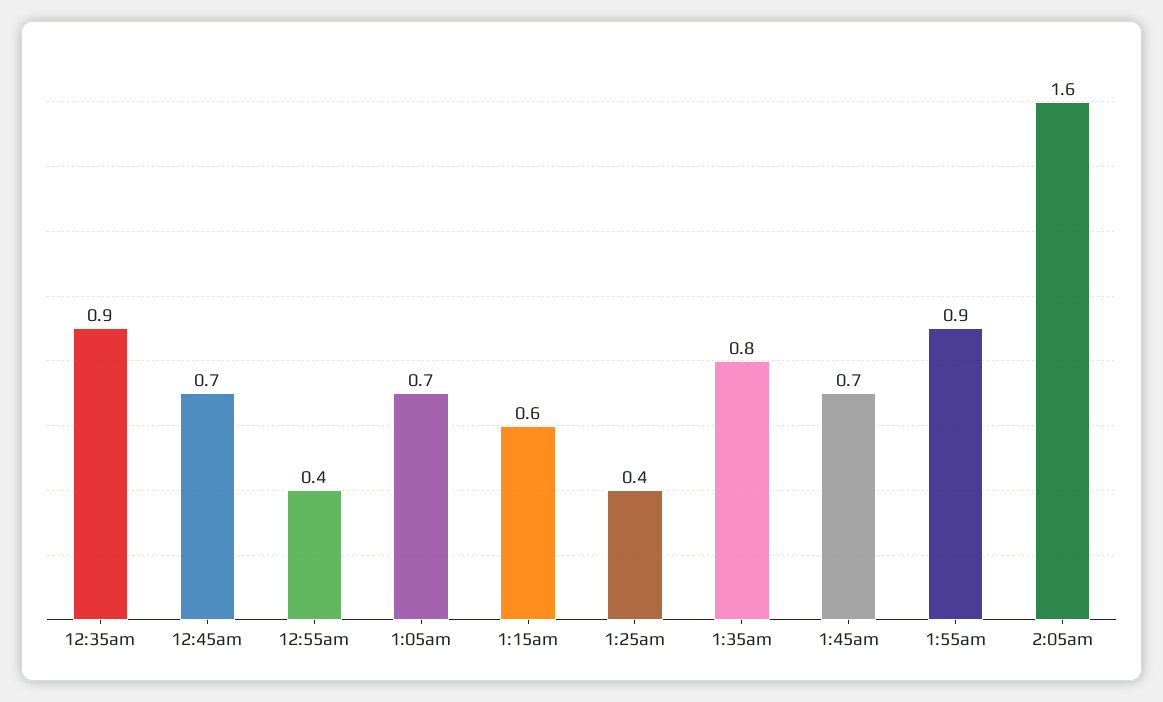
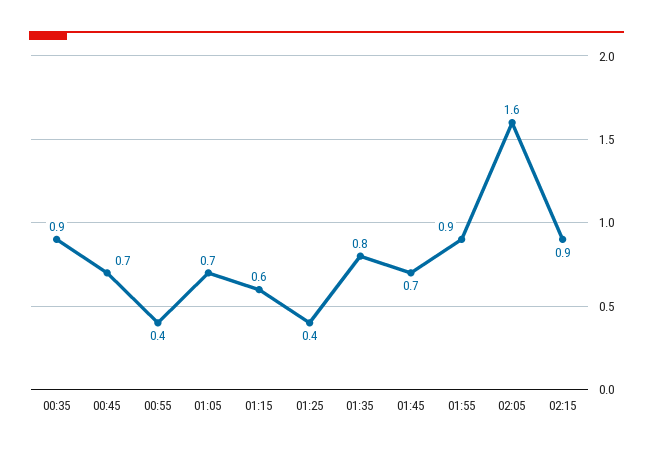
02:15: none -> 0.9

